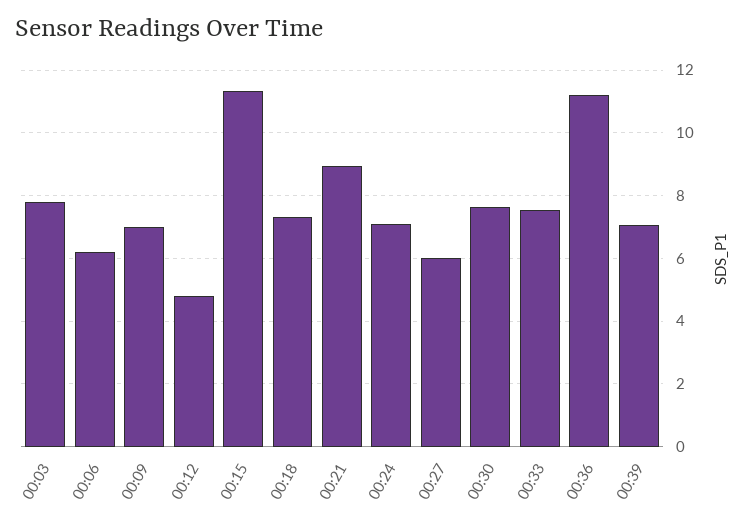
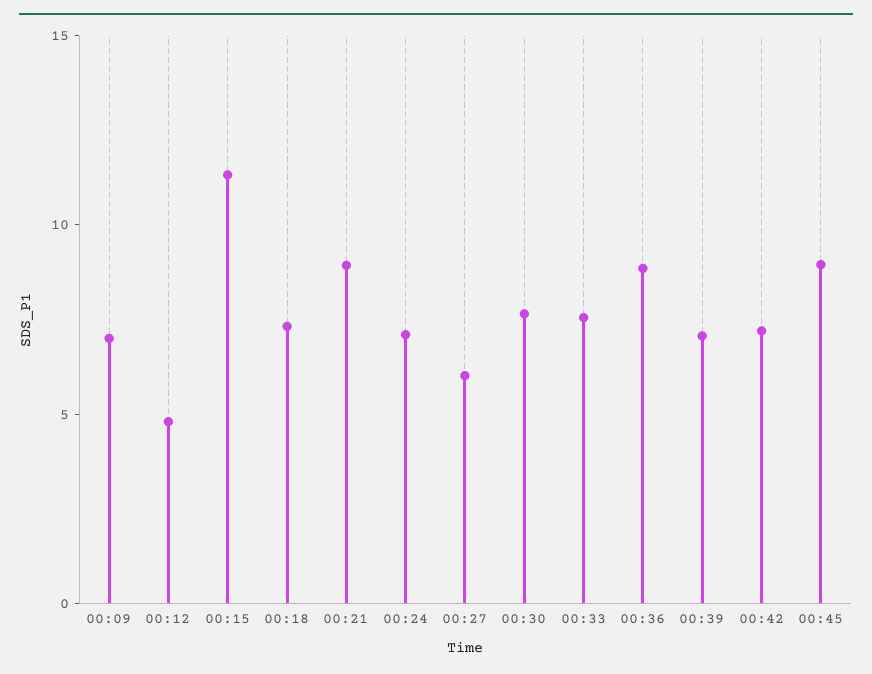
00:03: 7.8 -> none
00:06: 6.2 -> none
00:36: 11.2 -> 9
00:42: none -> 7
00:45: none -> 9

